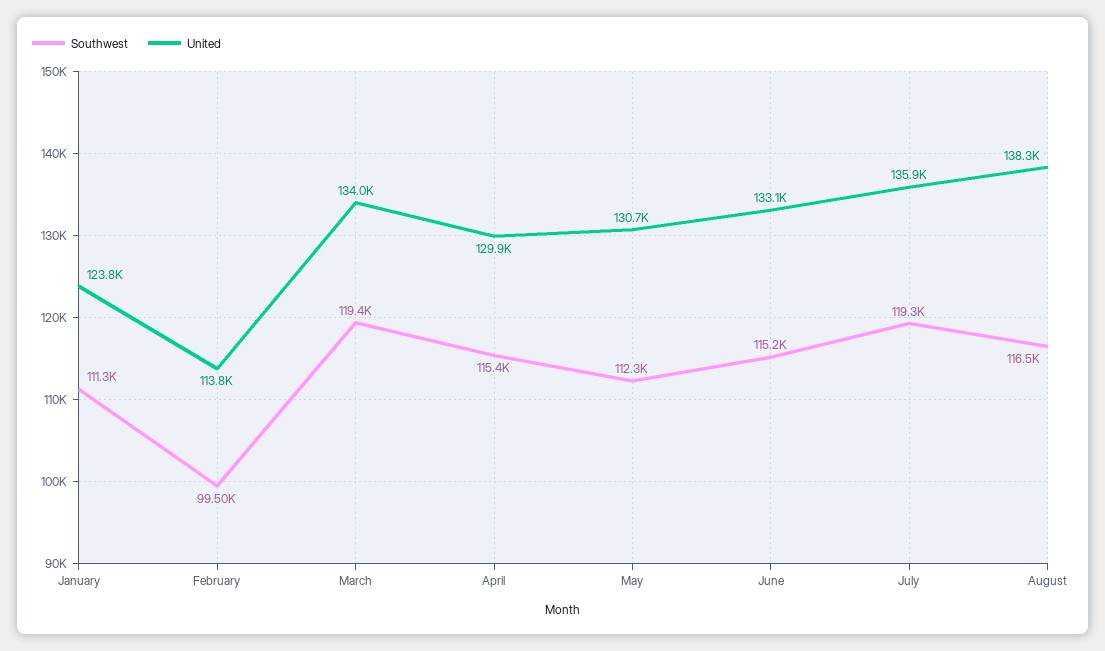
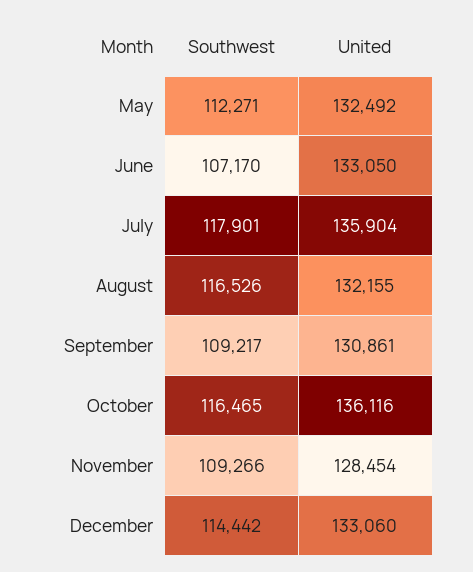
Southwest, January: 111300 -> none
United, January: 123800 -> none
Southwest, February: 99500 -> none
United, February: 113800 -> none
Southwest, March: 119400 -> none
United, March: 134000 -> none
Southwest, April: 115400 -> none
United, April: 129900 -> none
United, May: 130700 -> 132492
Southwest, June: 115200 -> 107170
Southwest, July: 119300 -> 117901
United, August: 138300 -> 132155
Southwest, September: none -> 109217
United, September: none -> 130861
Southwest, October: none -> 116465
United, October: none -> 136116
Southwest, November: none -> 109266
United, November: none -> 128454
Southwest, December: none -> 114442
United, December: none -> 133060

